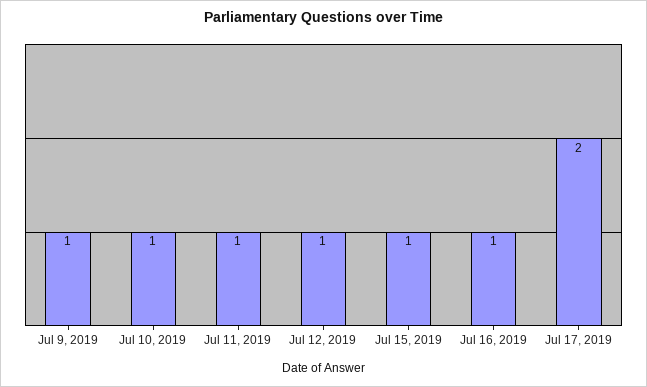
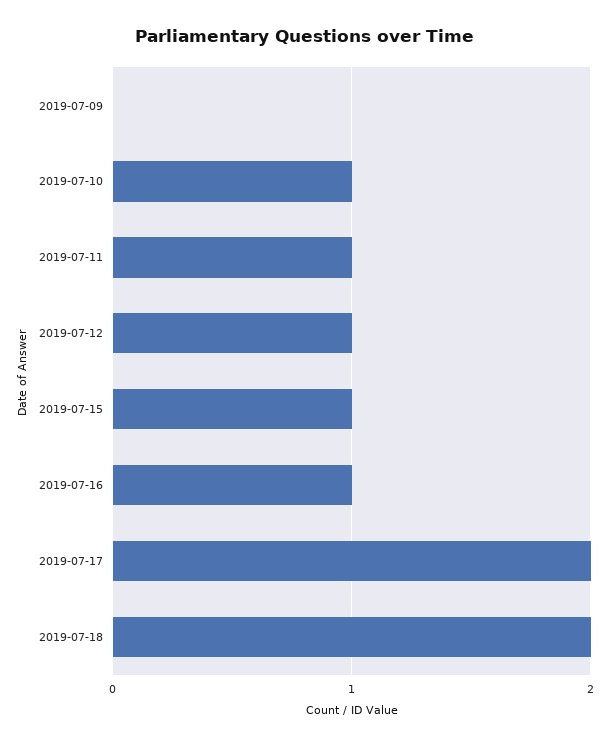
Jul 9, 2019: 1 -> 0
2019-07-18: none -> 2

